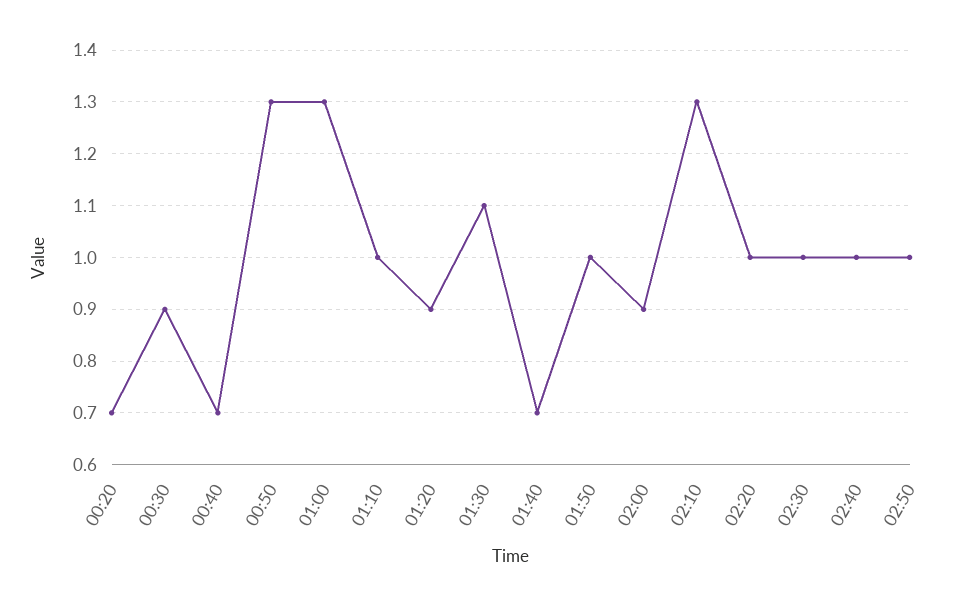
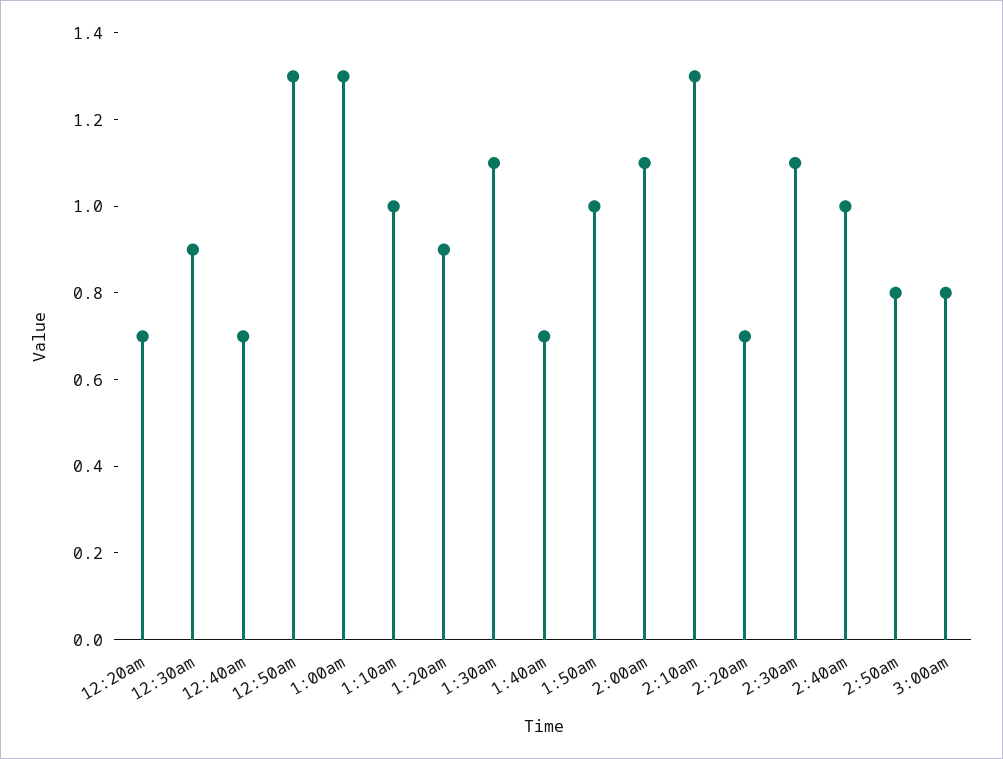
02:00: 0.9 -> 1.1
02:20: 1 -> 0.7
02:30: 1 -> 1.1
02:50: 1 -> 0.8
3:00am: none -> 0.8

